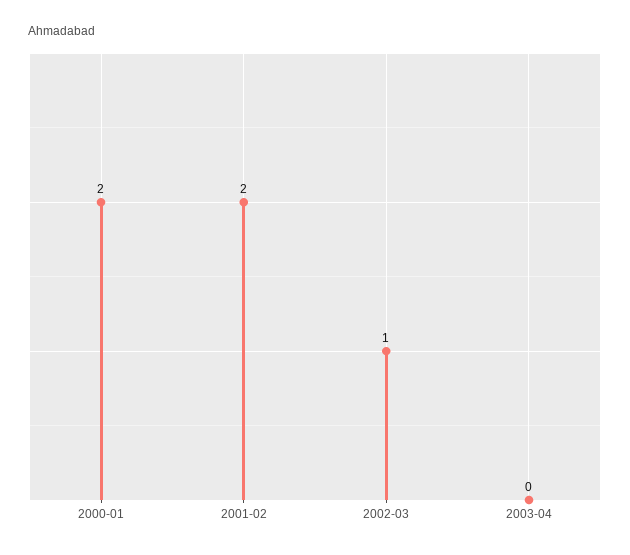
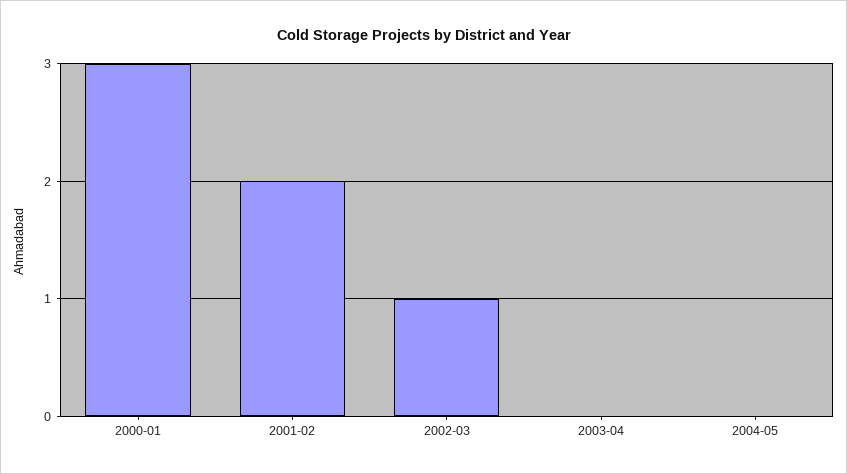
2000-01: 2 -> 3
2004-05: none -> 0

